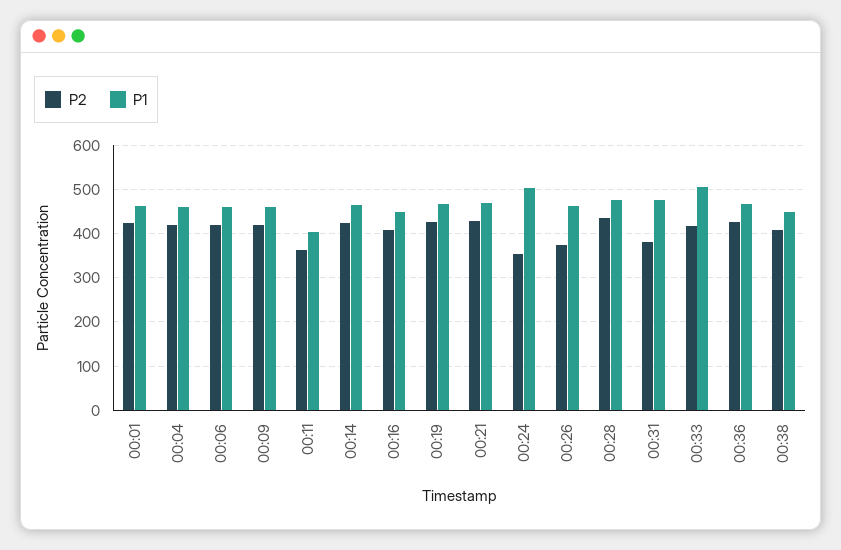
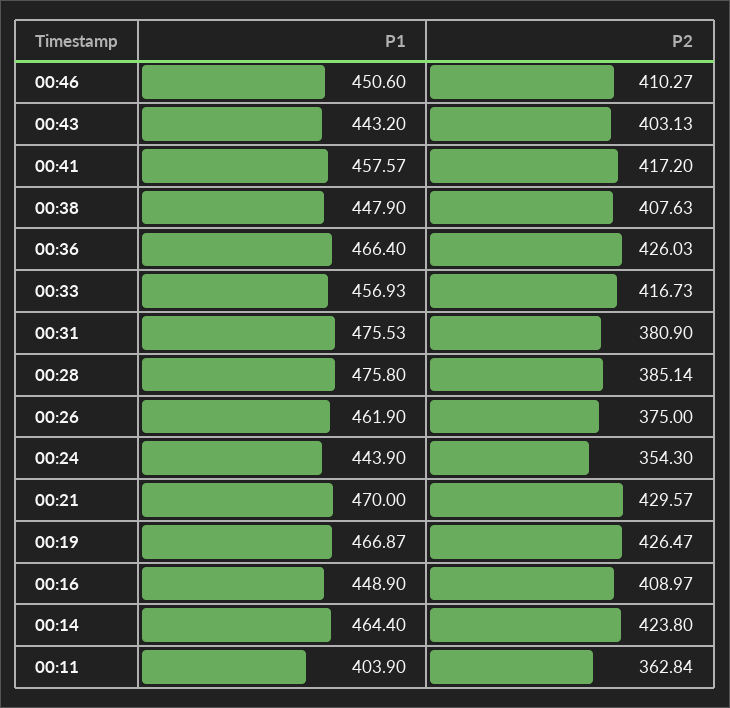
P2, 00:01: 420 -> none
P1, 00:01: 460 -> none
P2, 00:04: 420 -> none
P1, 00:04: 460 -> none
P2, 00:06: 420 -> none
P1, 00:06: 460 -> none
P2, 00:09: 420 -> none
P1, 00:09: 460 -> none
P1, 00:24: 500 -> 443.9
P2, 00:28: 440 -> 385.14
P1, 00:33: 500 -> 456.93
P1, 00:46: none -> 450.6
P2, 00:46: none -> 410.27
P1, 00:43: none -> 443.2
P2, 00:43: none -> 403.13
P1, 00:41: none -> 457.57
P2, 00:41: none -> 417.2

